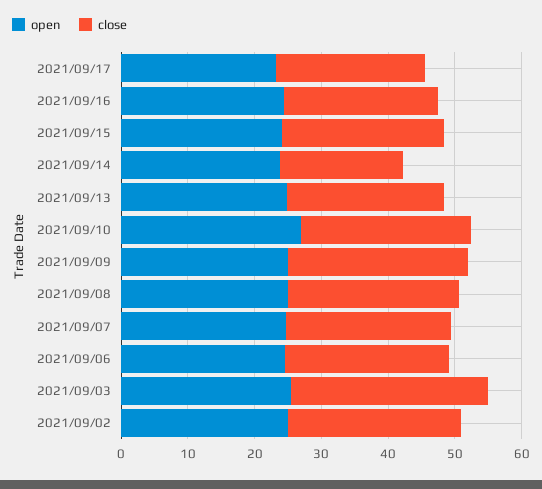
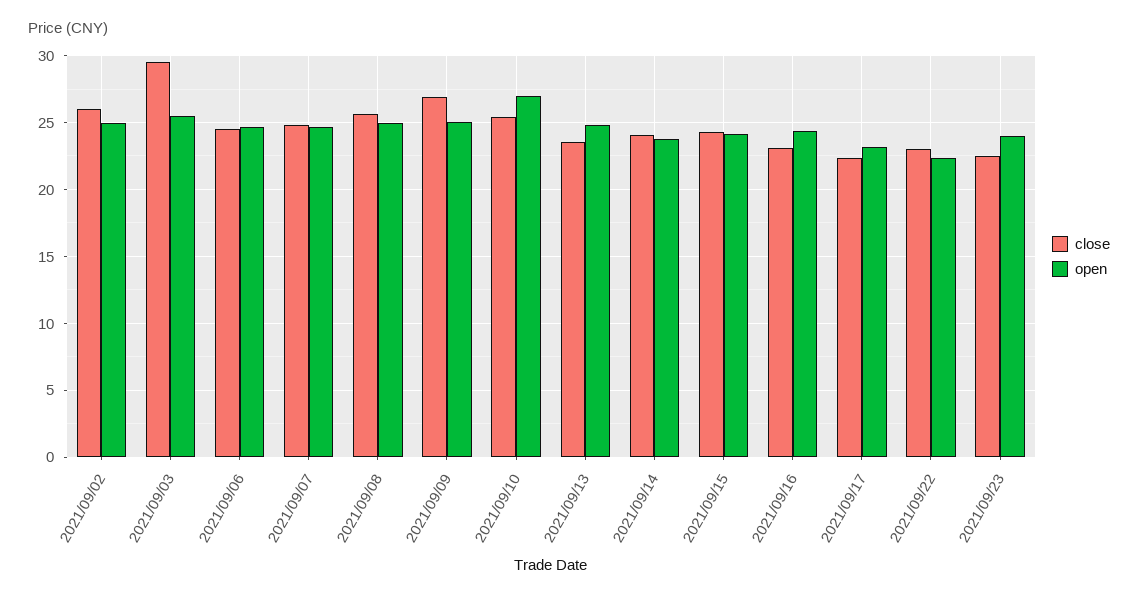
close, 2021/09/14: 18 -> 24
close, 2021/09/22: none -> 23
open, 2021/09/22: none -> 22.5
close, 2021/09/23: none -> 22.5
open, 2021/09/23: none -> 24

